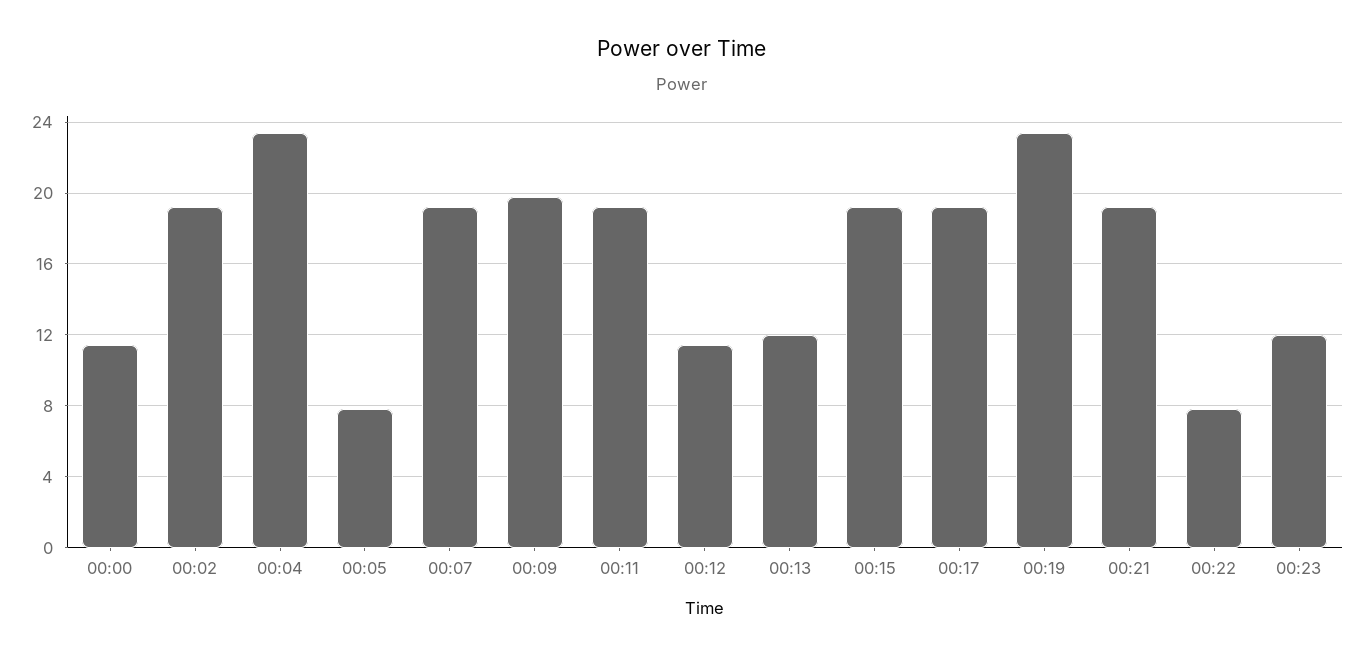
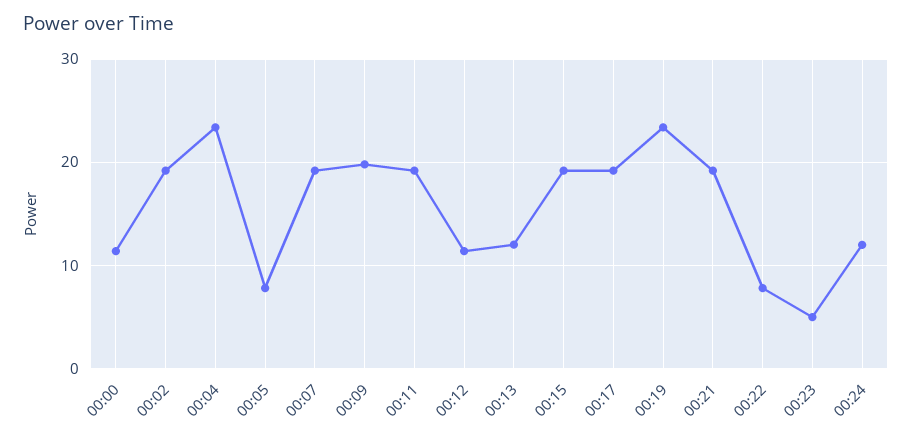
00:23: 12 -> 5
00:24: none -> 12

